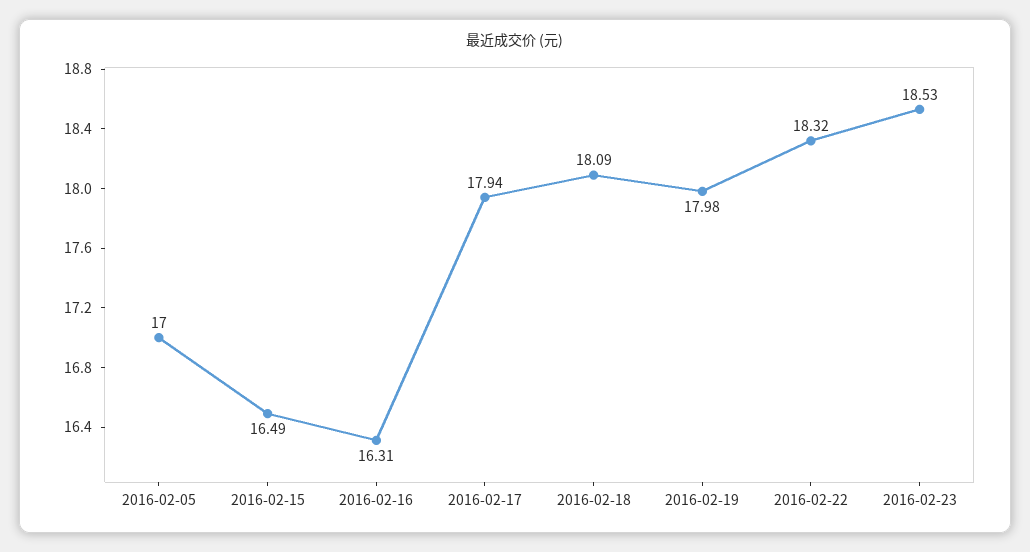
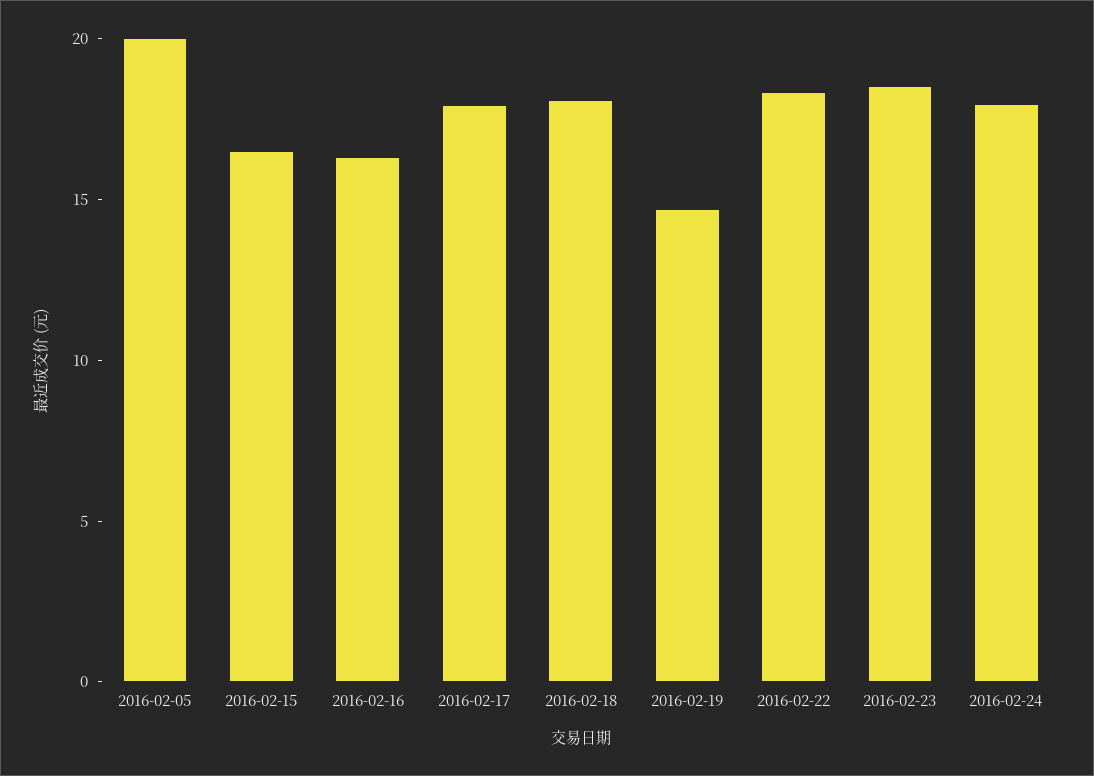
2016-02-05: 17 -> 20
2016-02-19: 17.98 -> 15
2016-02-24: none -> 18

